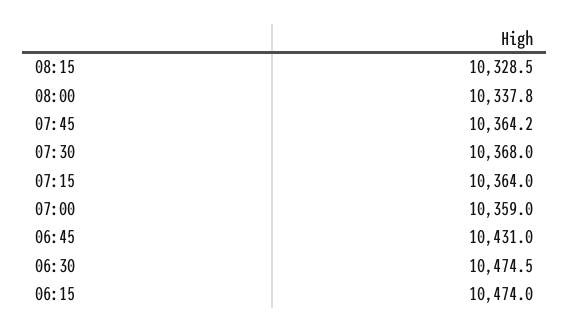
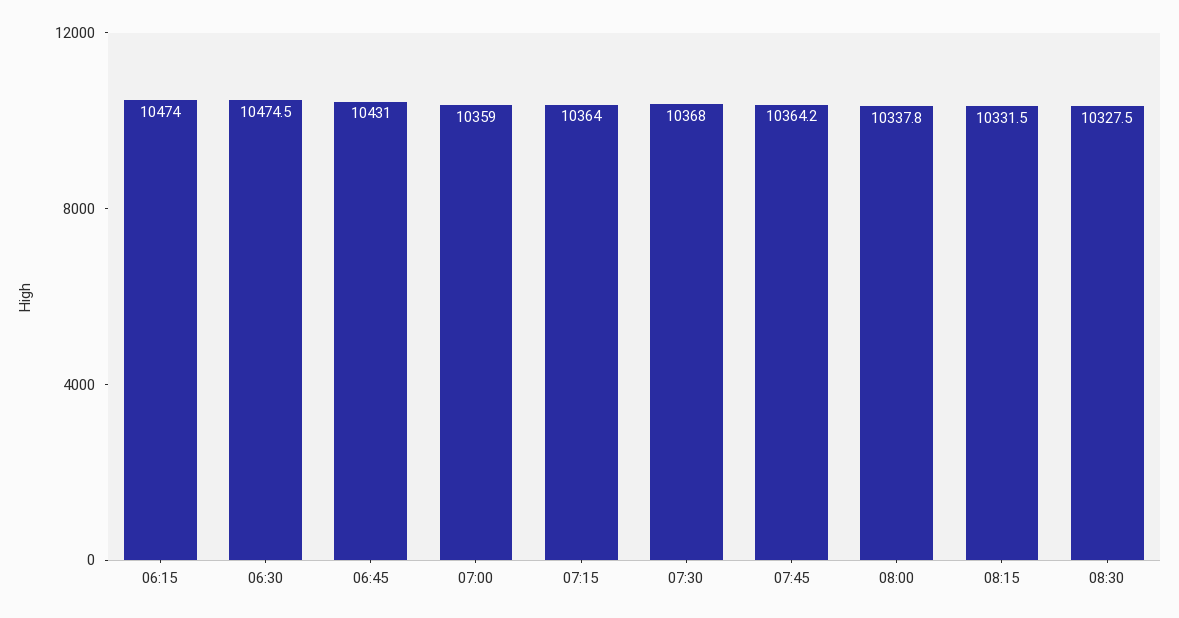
08:15: 10328.5 -> 10331.5
08:30: none -> 10327.5

